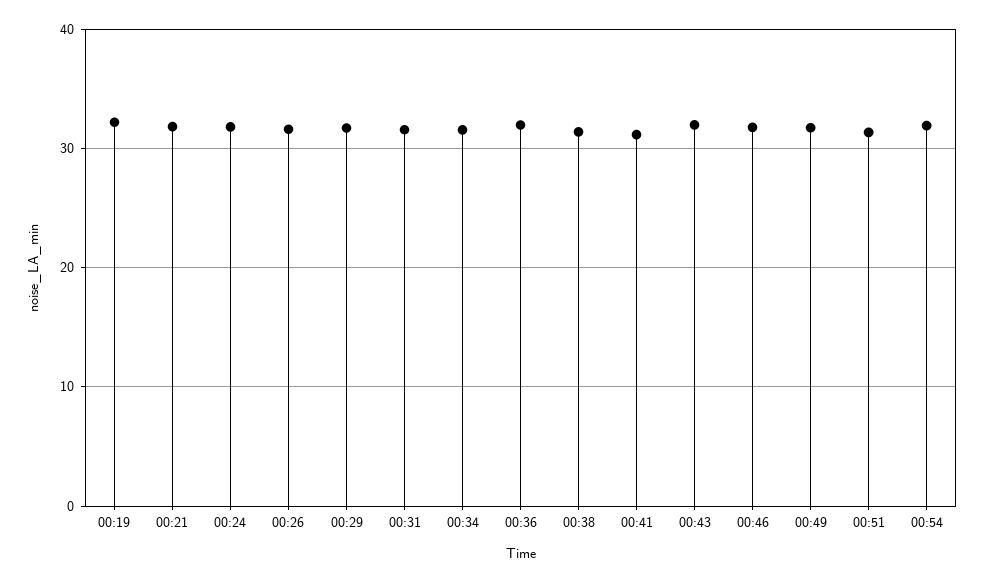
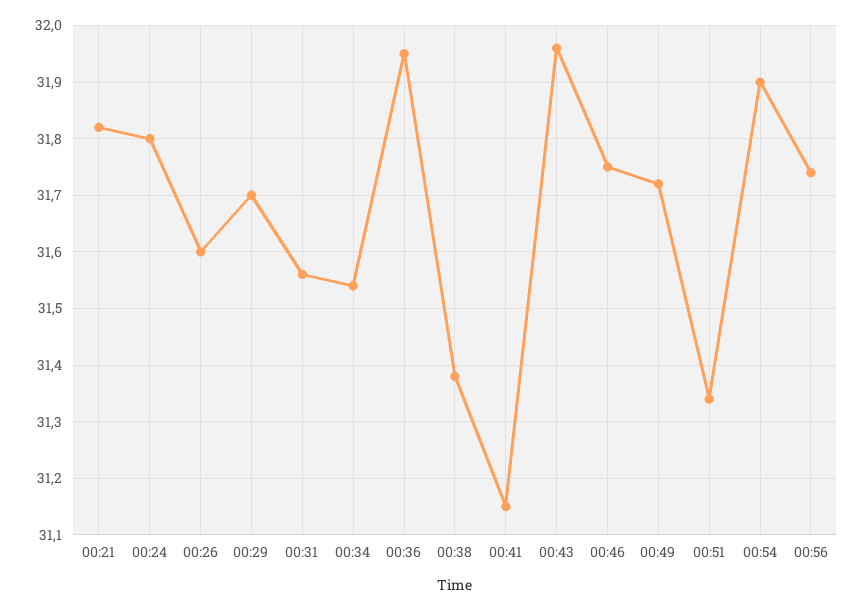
00:19: 32 -> none
00:56: none -> 31.75

